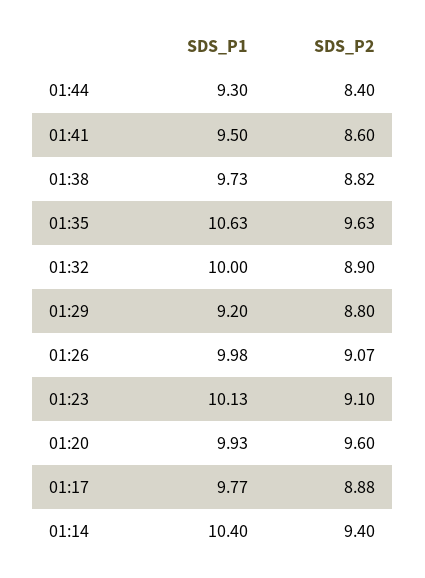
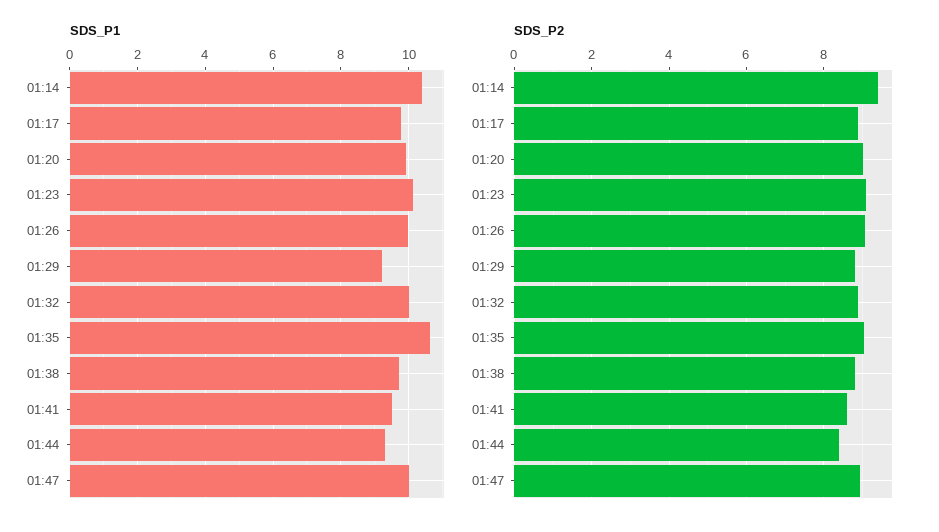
SDS_P2, 01:35: 9.63 -> 9
SDS_P2, 01:20: 9.6 -> 9
SDS_P1, 01:47: none -> 10
SDS_P2, 01:47: none -> 9

